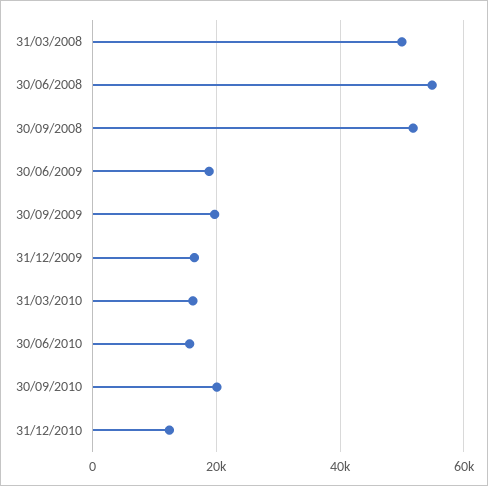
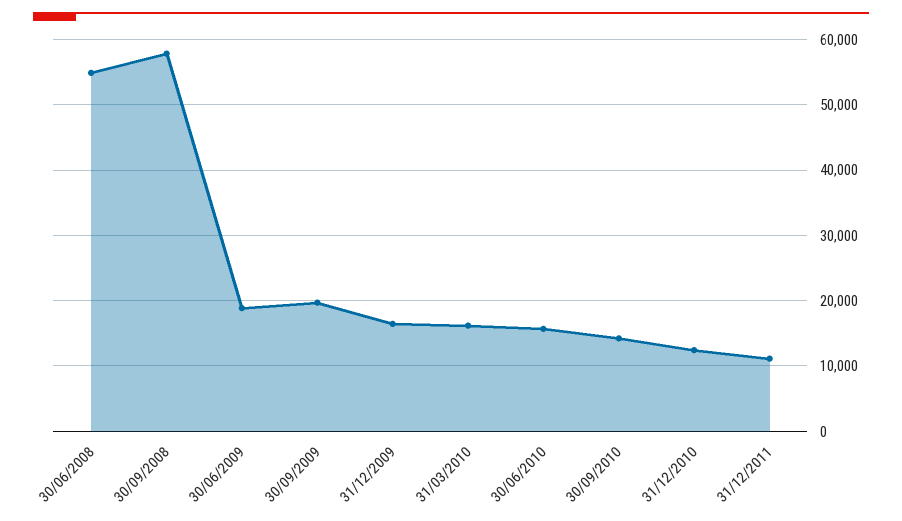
31/03/2008: 50000 -> none
30/09/2008: 52000 -> 58000
30/09/2010: 20000 -> 14000
31/12/2011: none -> 11000

